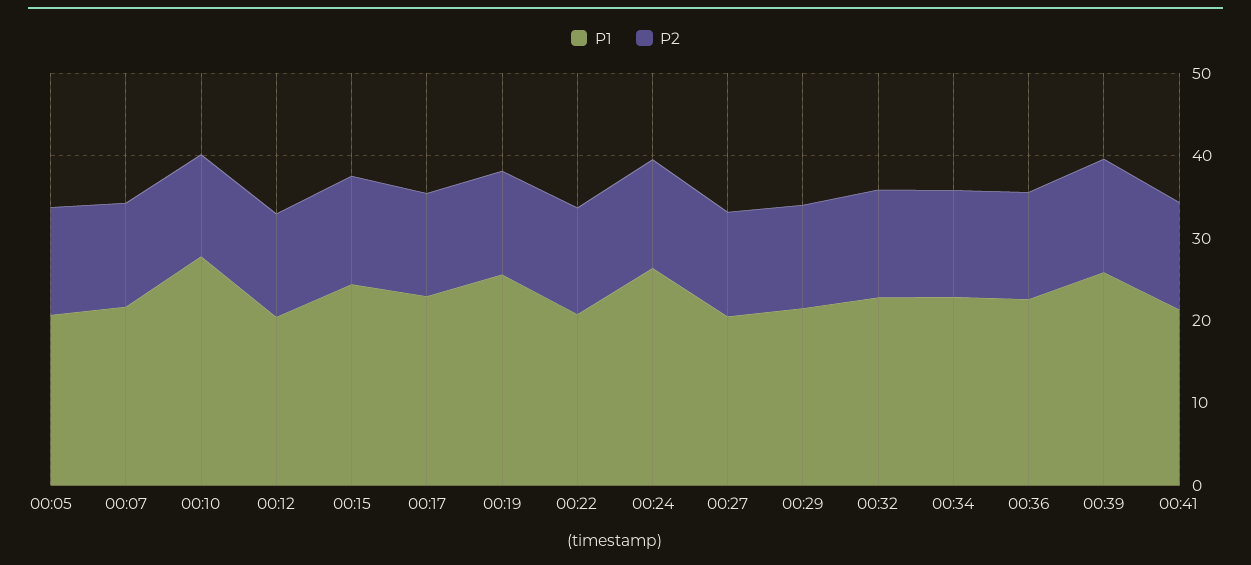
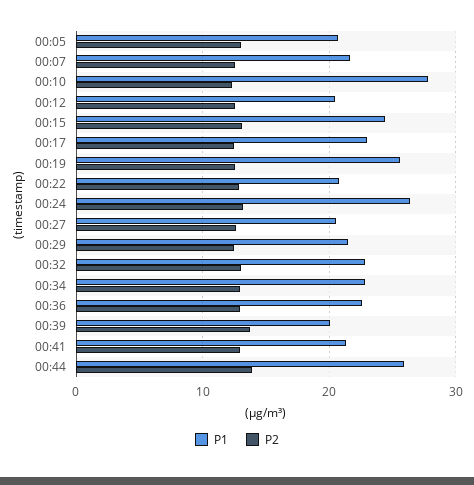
P1, 00:39: 26 -> 20
P1, 00:44: none -> 26
P2, 00:44: none -> 14

